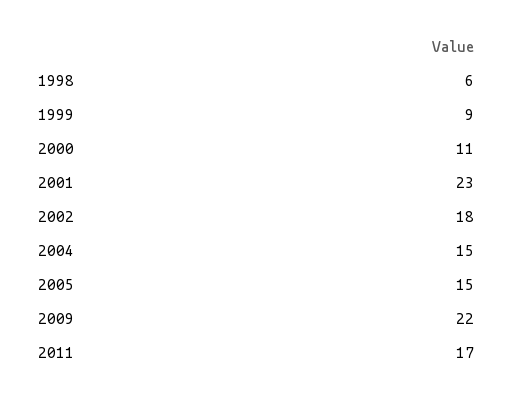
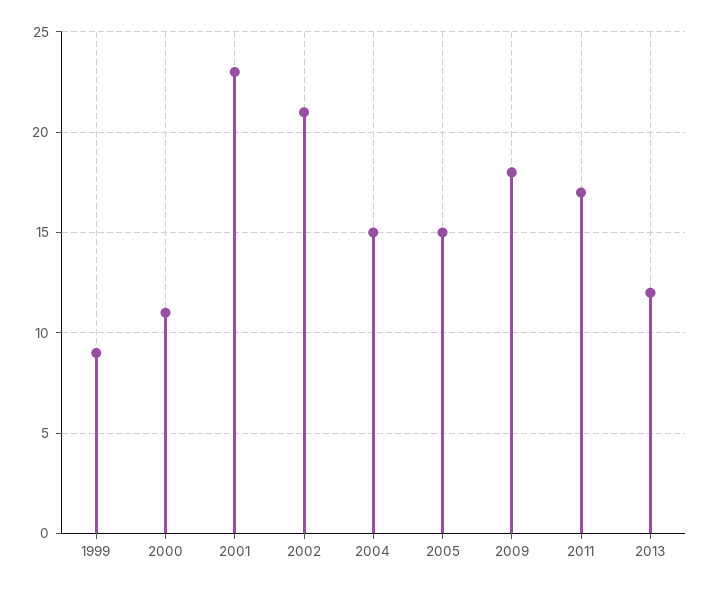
1998: 6 -> none
2002: 18 -> 21
2009: 22 -> 18
2013: none -> 12

